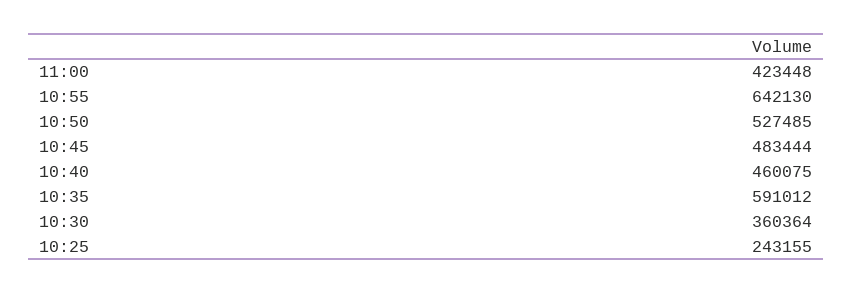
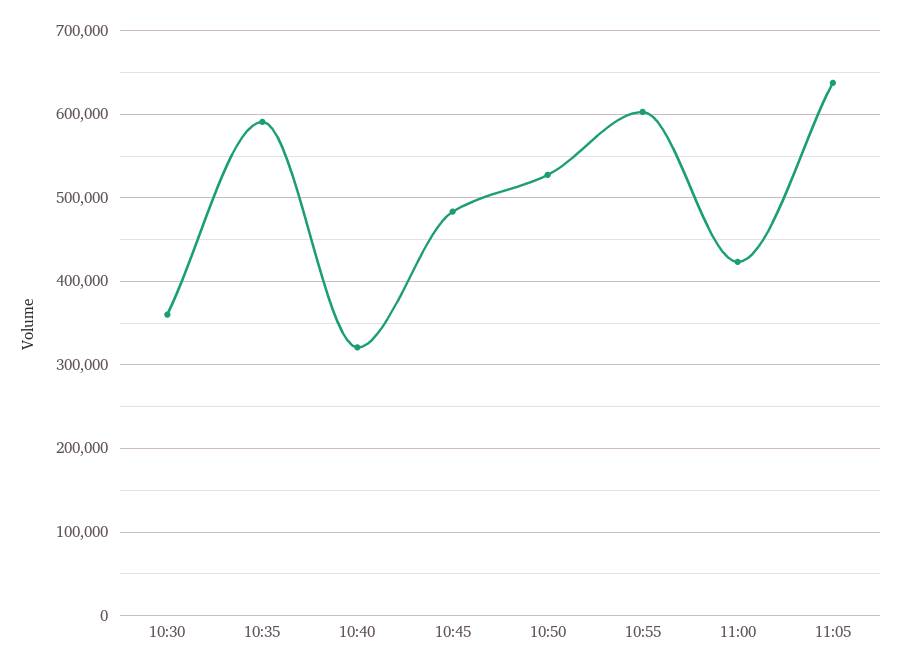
10:55: 642130 -> 600000
10:40: 460075 -> 320000
10:25: 243155 -> none
11:05: none -> 640000

